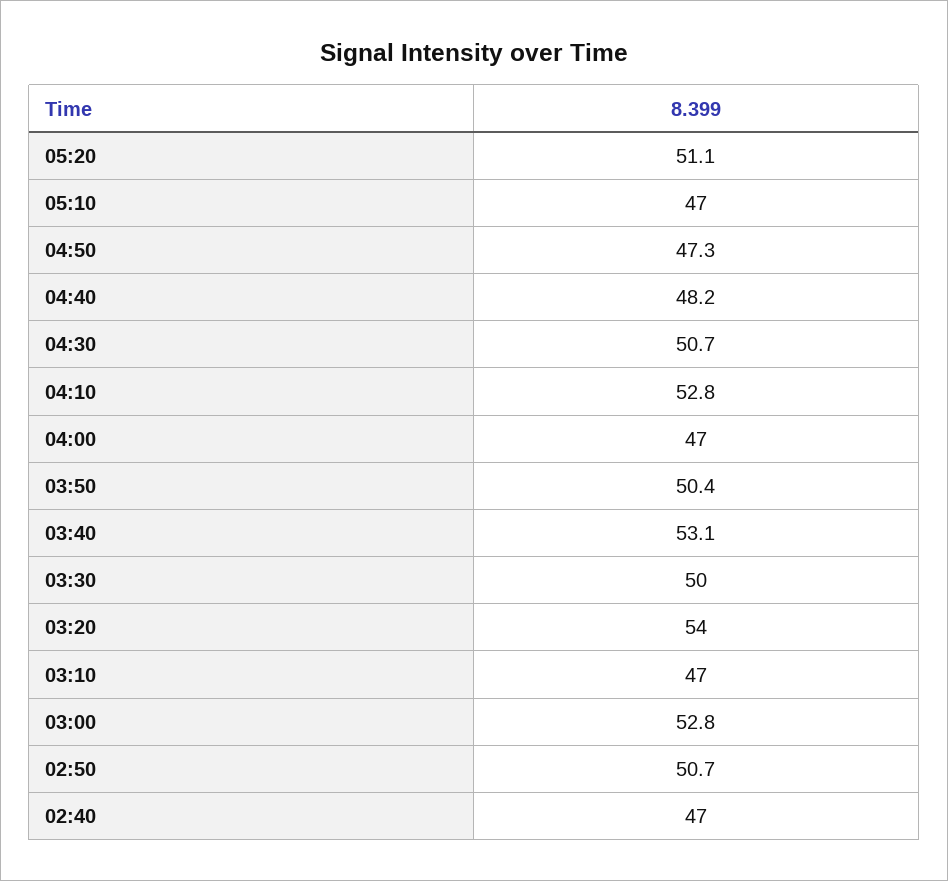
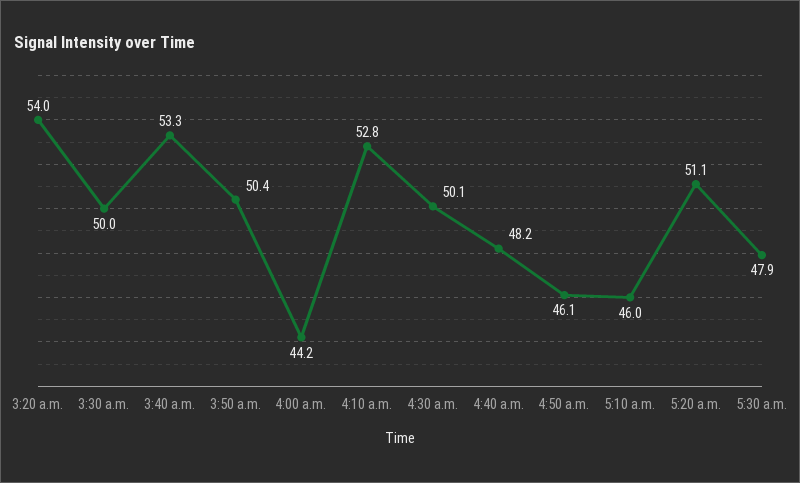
05:10: 47 -> 46
04:50: 47.3 -> 46.1
04:30: 50.7 -> 50.1
04:00: 47 -> 44.2
03:40: 53.1 -> 53.3
03:10: 47 -> none
03:00: 52.8 -> none
02:50: 50.7 -> none
02:40: 47 -> none
5:30 a.m.: none -> 47.9

